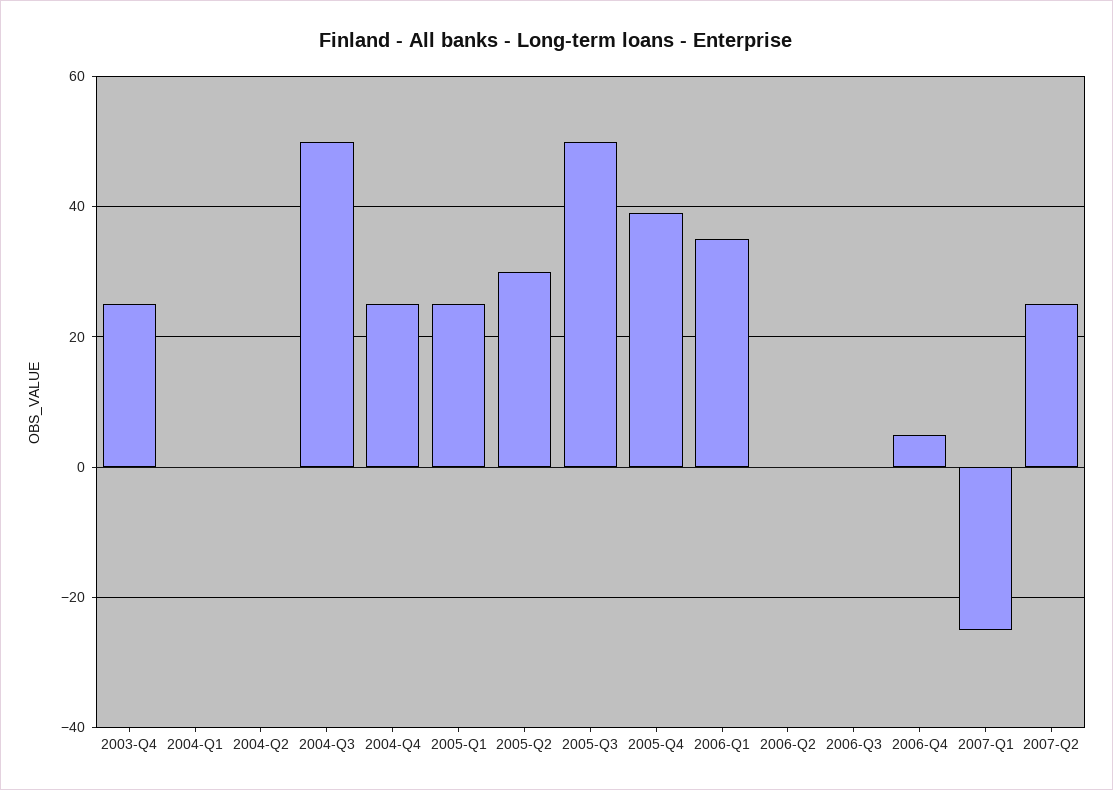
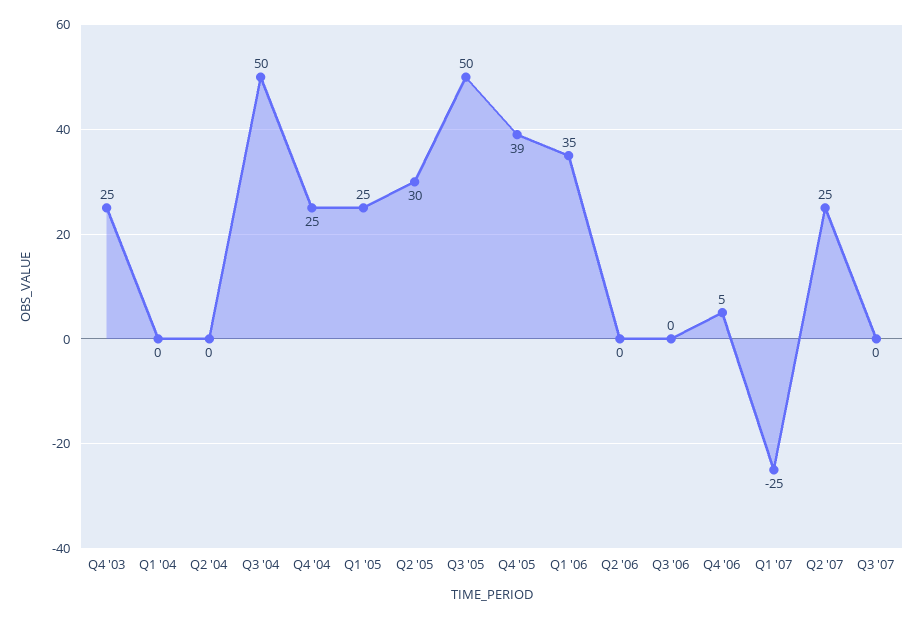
Q3 '07: none -> 0

